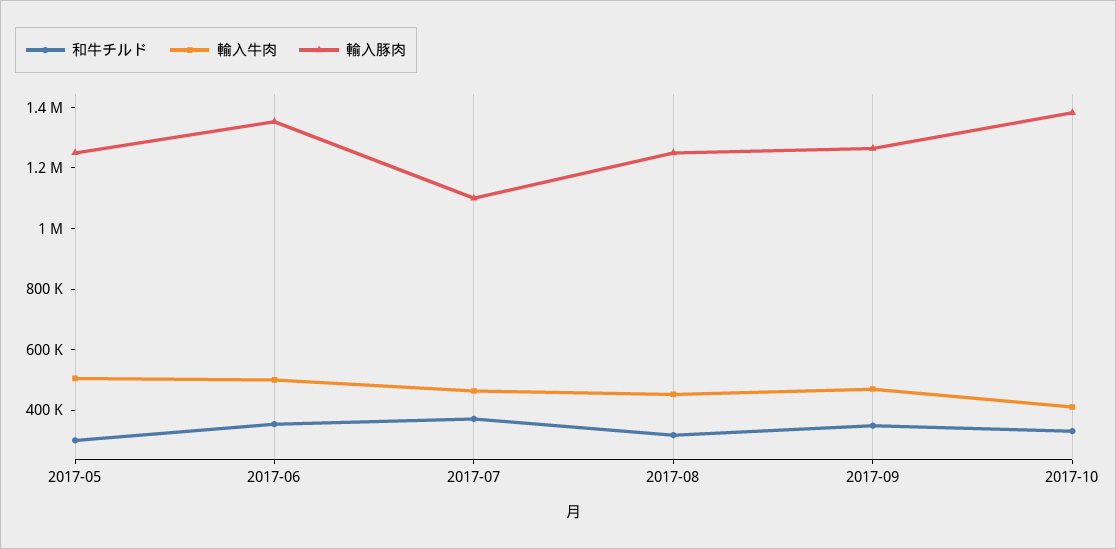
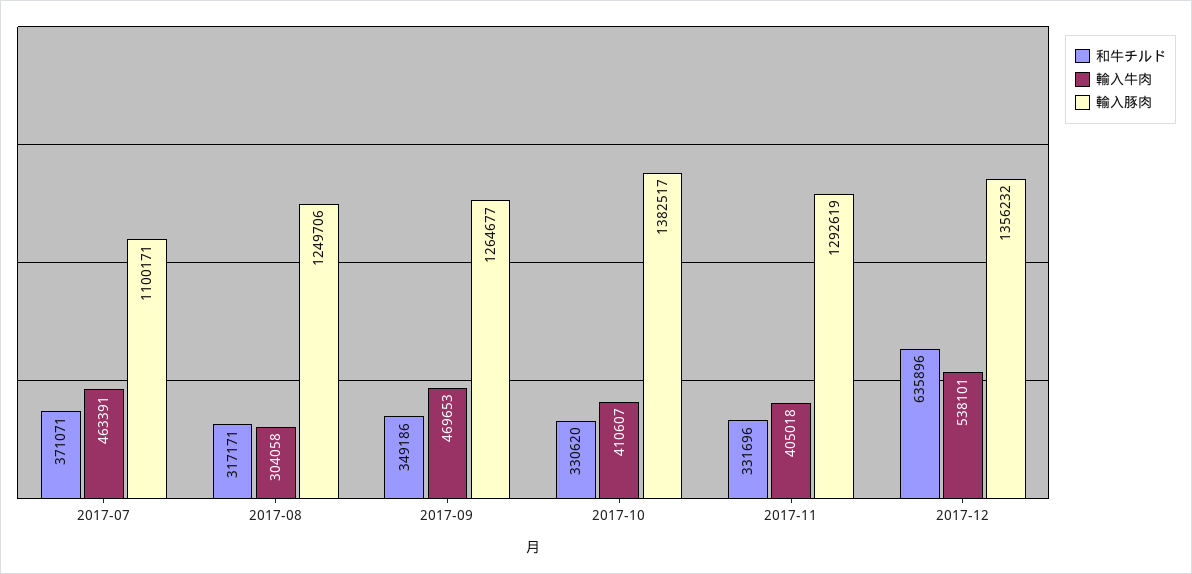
和牛チルド, 2017-05: 300000 -> none
輸入牛肉, 2017-05: 500000 -> none
輸入豚肉, 2017-05: 1250000 -> none
和牛チルド, 2017-06: 350000 -> none
輸入牛肉, 2017-06: 500000 -> none
輸入豚肉, 2017-06: 1350000 -> none
輸入牛肉, 2017-08: 450000 -> 304058
和牛チルド, 2017-11: none -> 331696
輸入牛肉, 2017-11: none -> 405018
輸入豚肉, 2017-11: none -> 1292619
和牛チルド, 2017-12: none -> 635896
輸入牛肉, 2017-12: none -> 538101
輸入豚肉, 2017-12: none -> 1356232

